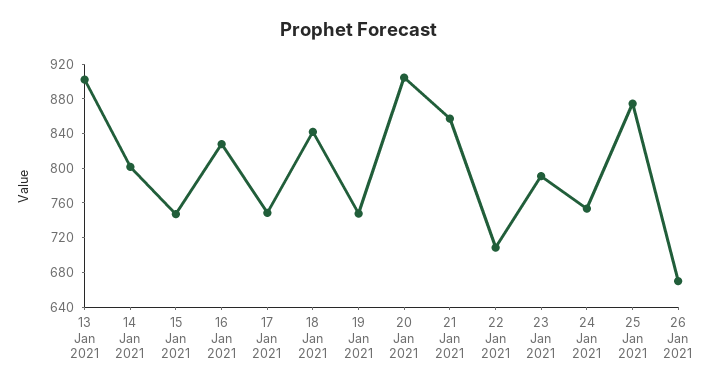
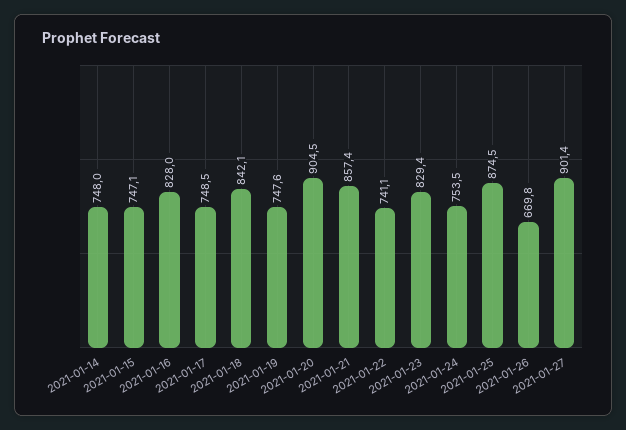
13 Jan 2021: 900 -> none
14 Jan 2021: 800 -> 748
22 Jan 2021: 710 -> 741.1
23 Jan 2021: 790 -> 829.4
2021-01-27: none -> 901.4

